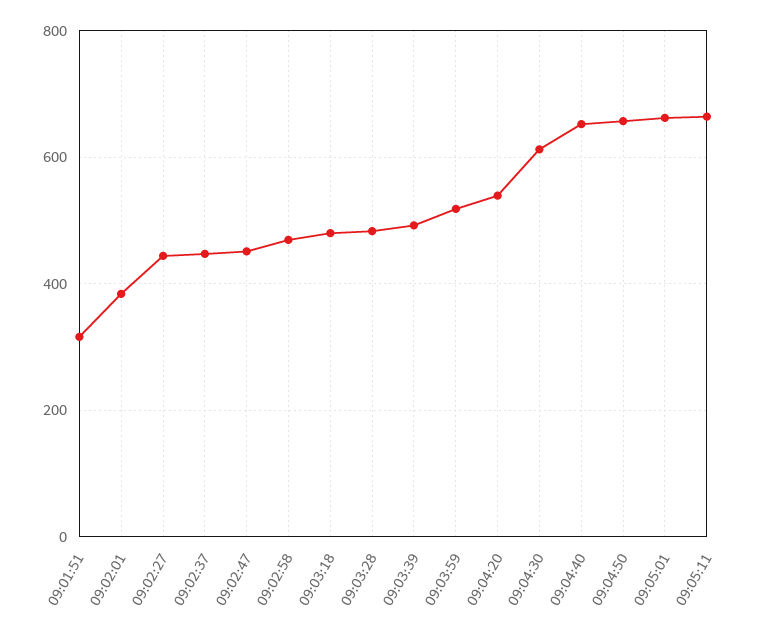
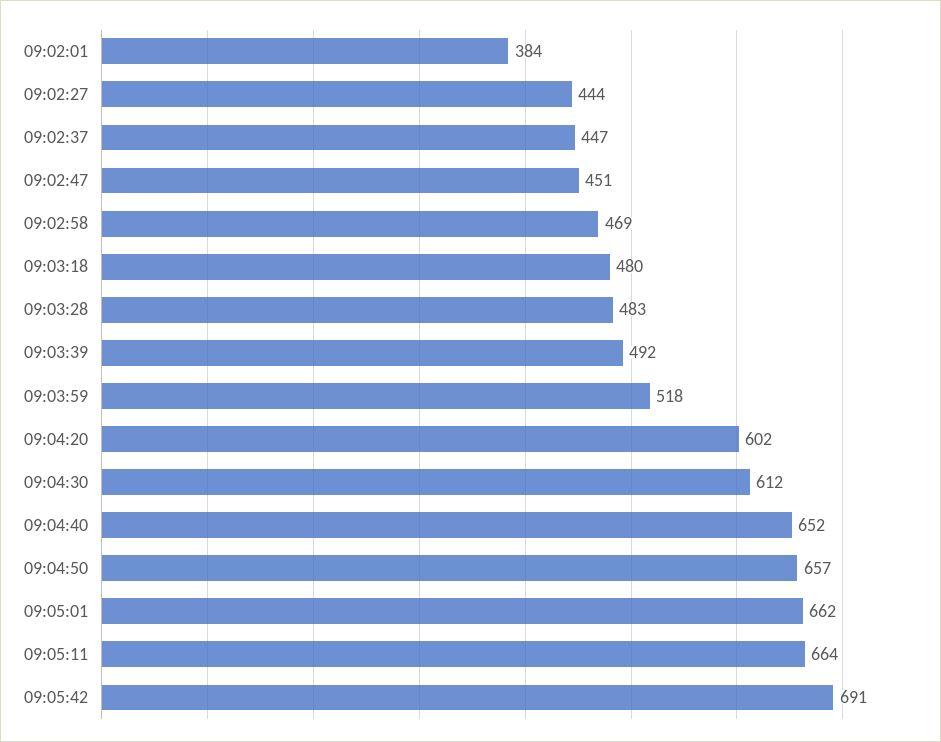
09:01:51: 320 -> none
09:04:20: 540 -> 602
09:05:42: none -> 691

